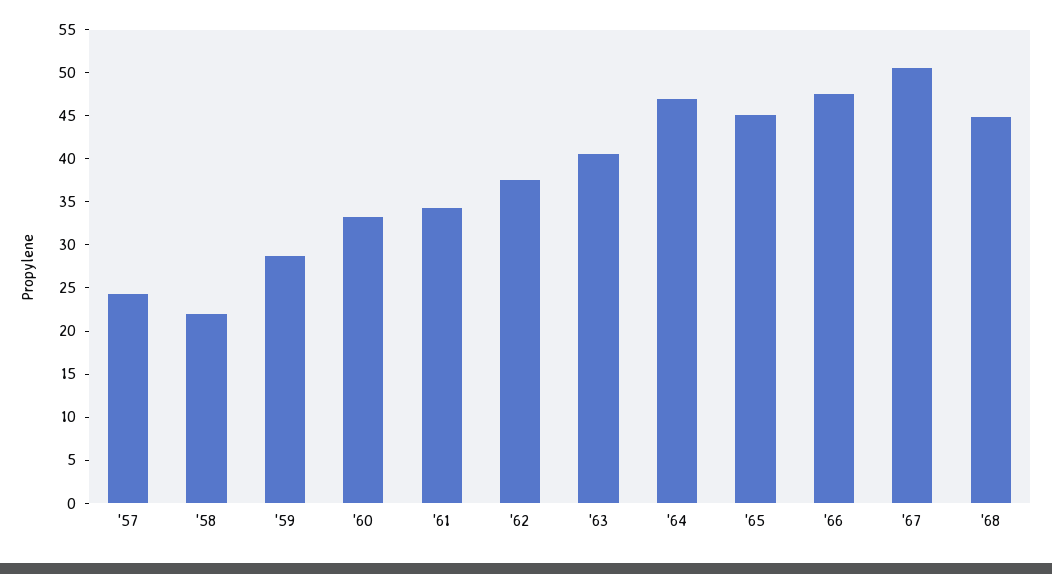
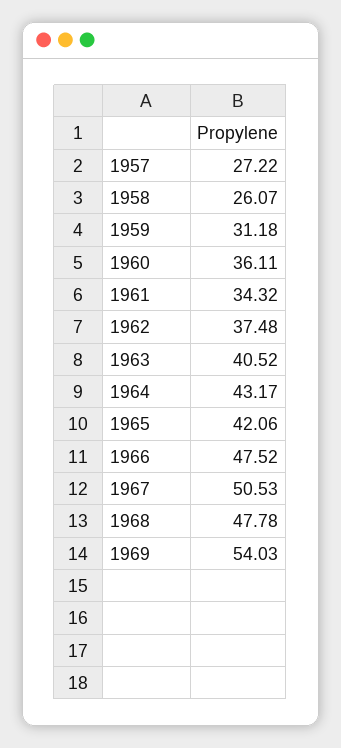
'57: 24 -> 27.22
'58: 22 -> 26.07
'59: 29 -> 31.18
'60: 33 -> 36.11
'64: 47 -> 43.17
'65: 45 -> 42.06
'68: 45 -> 47.78
1969: none -> 54.03

